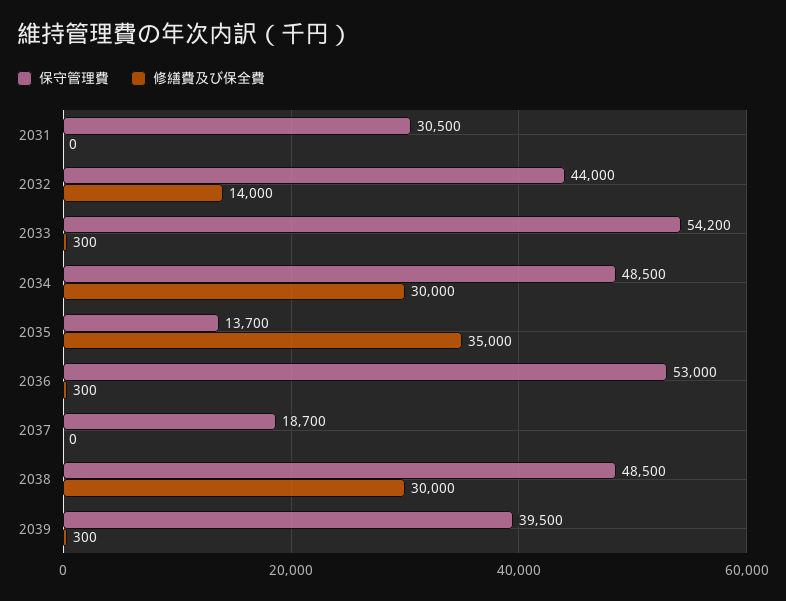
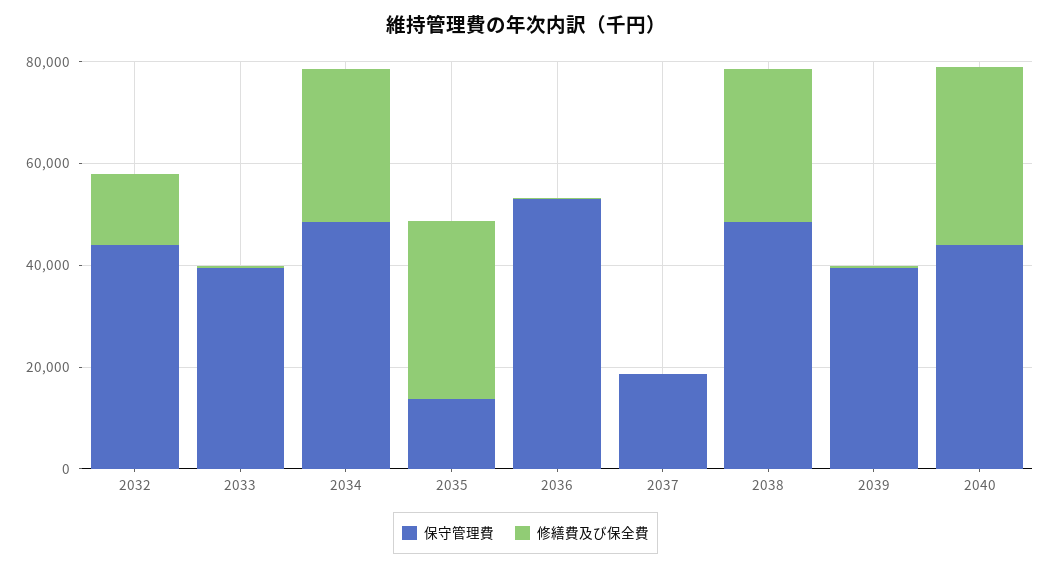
保守管理費, 2031: 30500 -> none
修繕費及び保全費, 2031: 0 -> none
保守管理費, 2033: 54200 -> 40000
保守管理費, 2040: none -> 45000
修繕費及び保全費, 2040: none -> 35000

